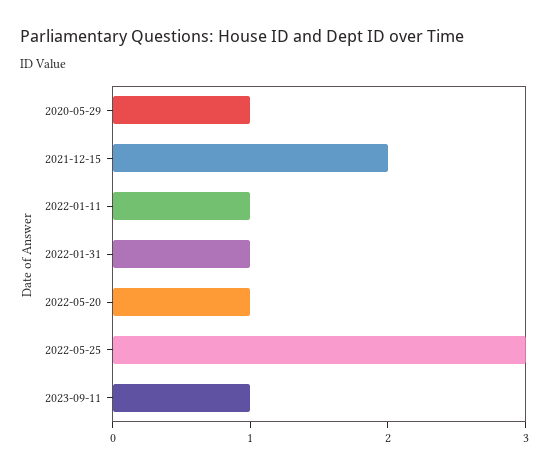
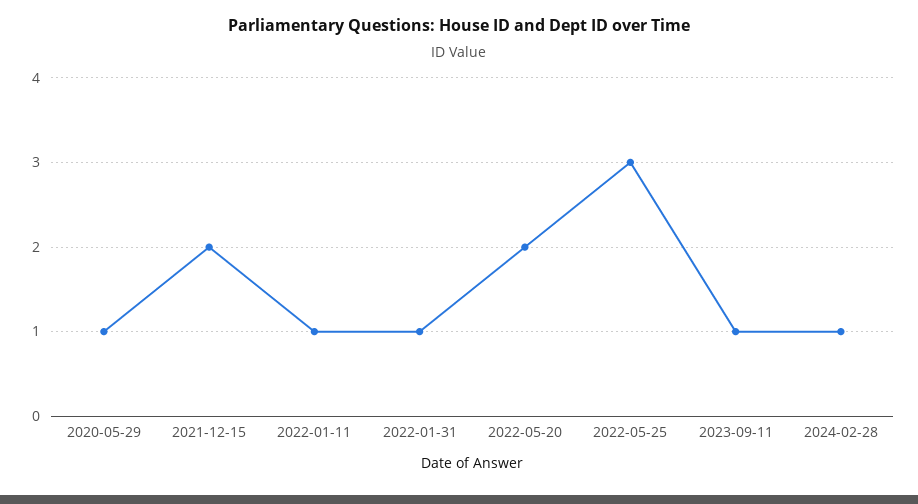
2022-05-20: 1 -> 2
2024-02-28: none -> 1

